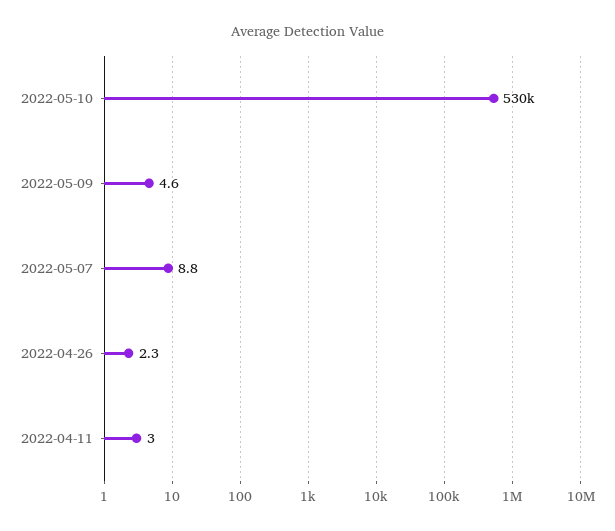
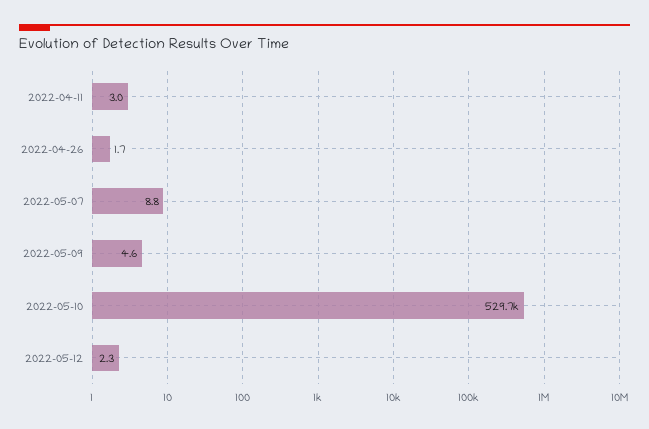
2022-05-10: 530000 -> 529700
2022-04-26: 2.3 -> 1.7
2022-05-12: none -> 2.3

